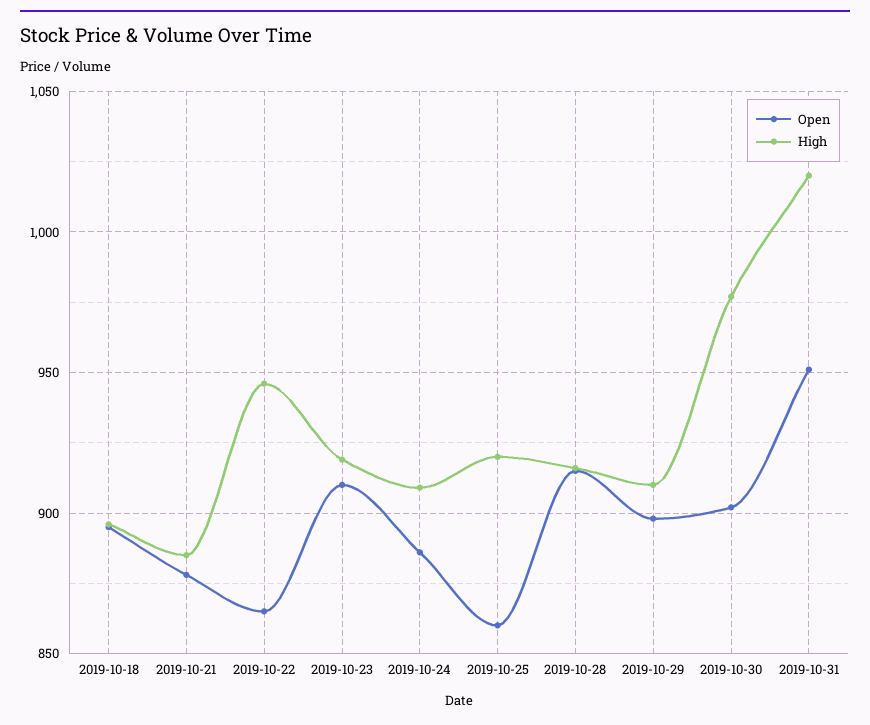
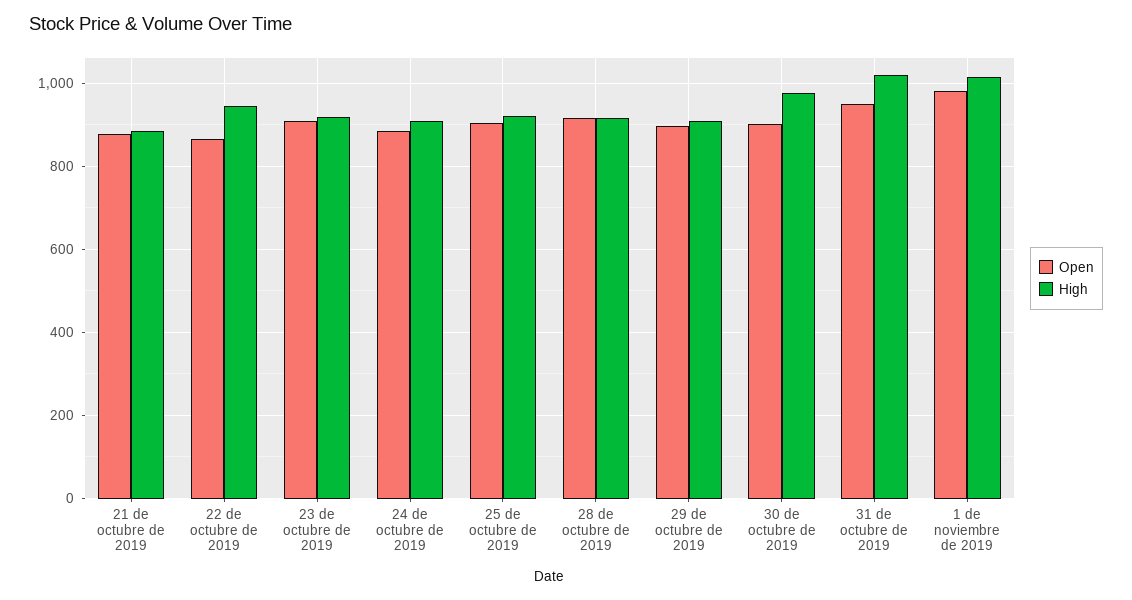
Open, 2019-10-18: 895 -> none
High, 2019-10-18: 895 -> none
Open, 2019-10-25: 860 -> 900
Open, 1 de noviembre de 2019: none -> 980
High, 1 de noviembre de 2019: none -> 1020

